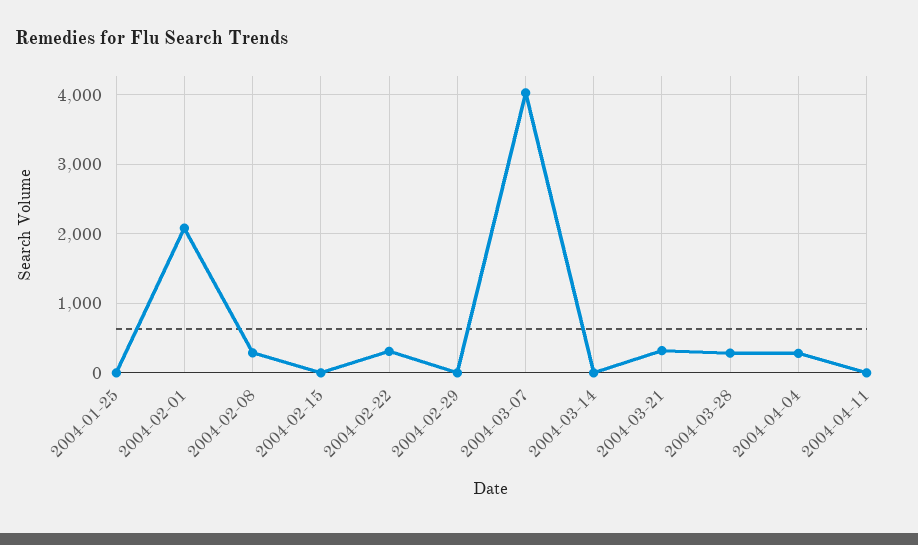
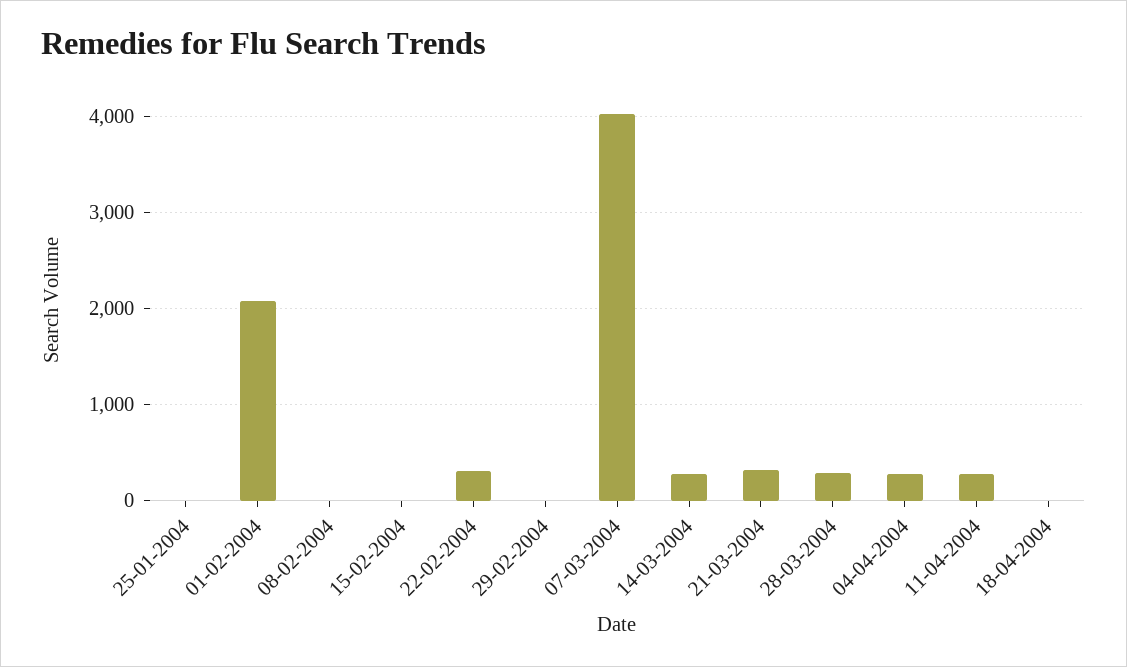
2004-02-08: 300 -> 0
2004-03-14: 0 -> 300
2004-04-11: 0 -> 300
18-04-2004: none -> 0

